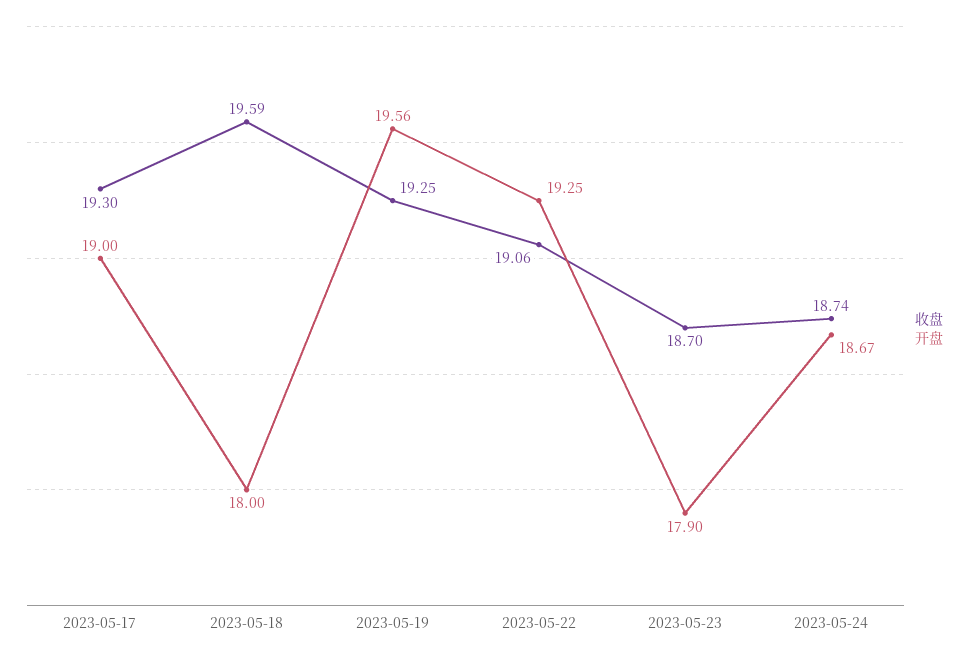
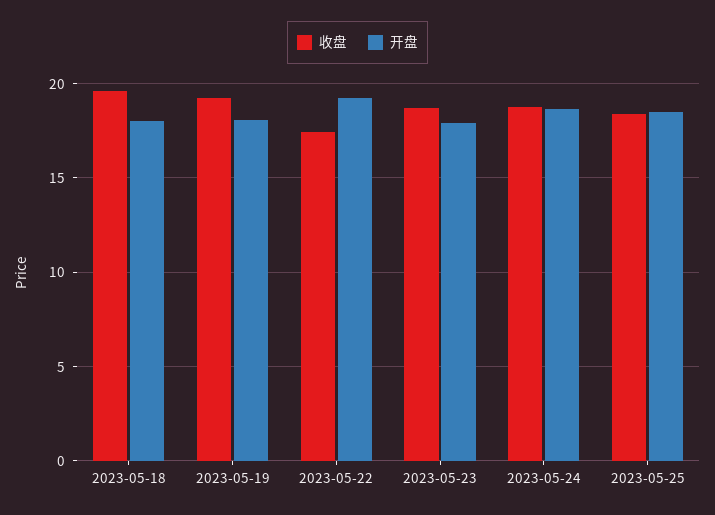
收盘, 2023-05-17: 19.3 -> none
开盘, 2023-05-17: 19 -> none
开盘, 2023-05-19: 19.56 -> 18
收盘, 2023-05-22: 19.06 -> 17.5
收盘, 2023-05-25: none -> 18.5
开盘, 2023-05-25: none -> 18.5

